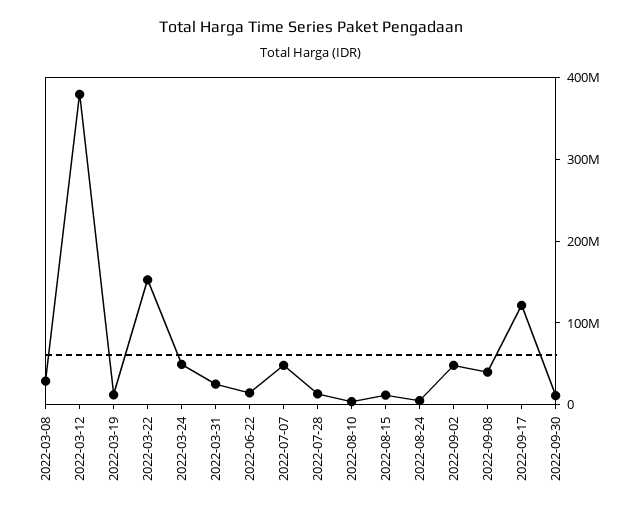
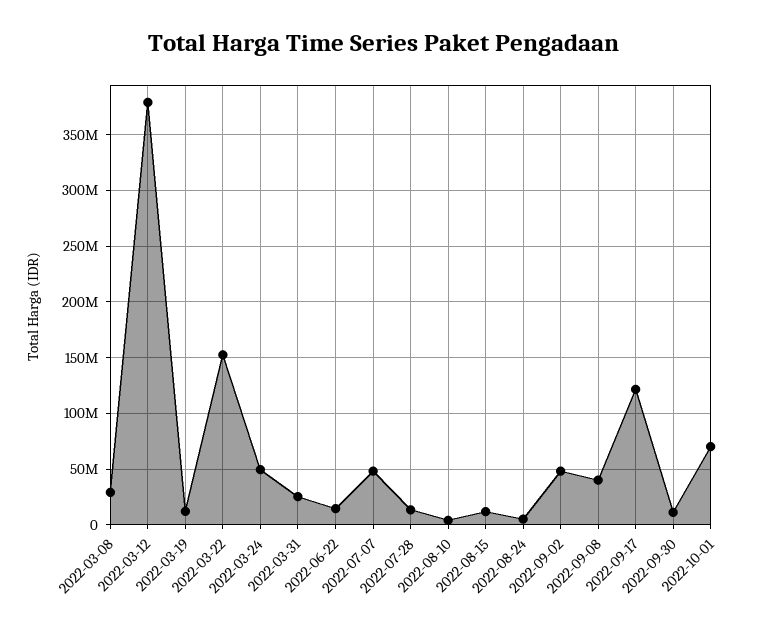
2022-10-01: none -> 70000000

